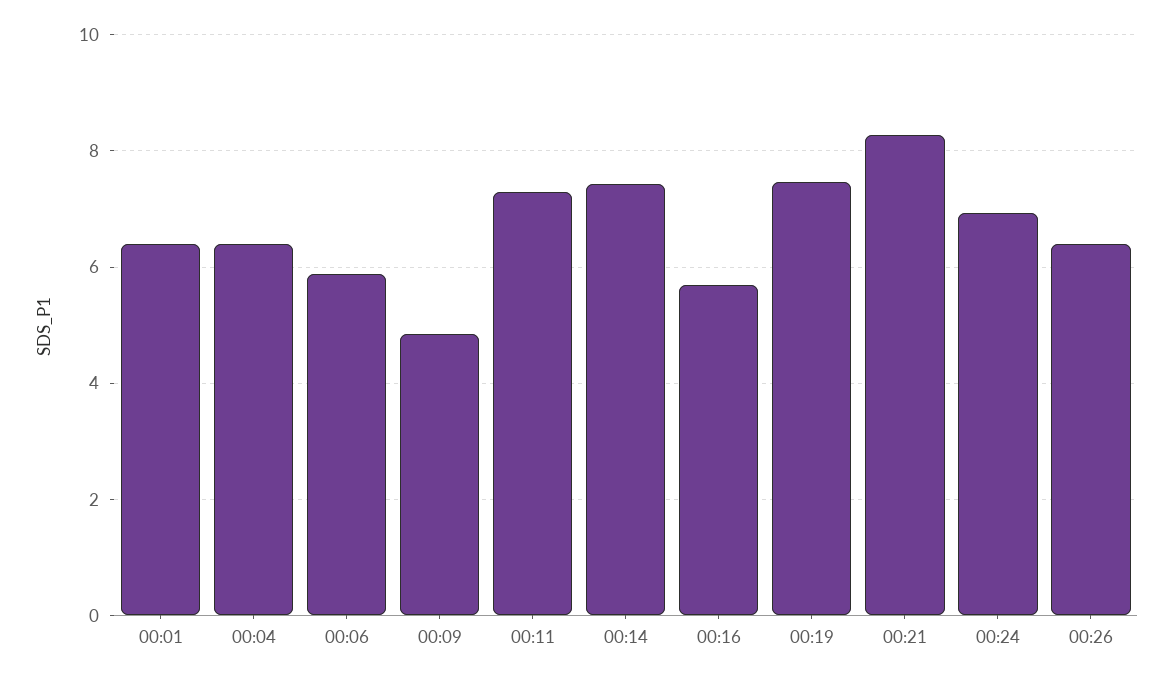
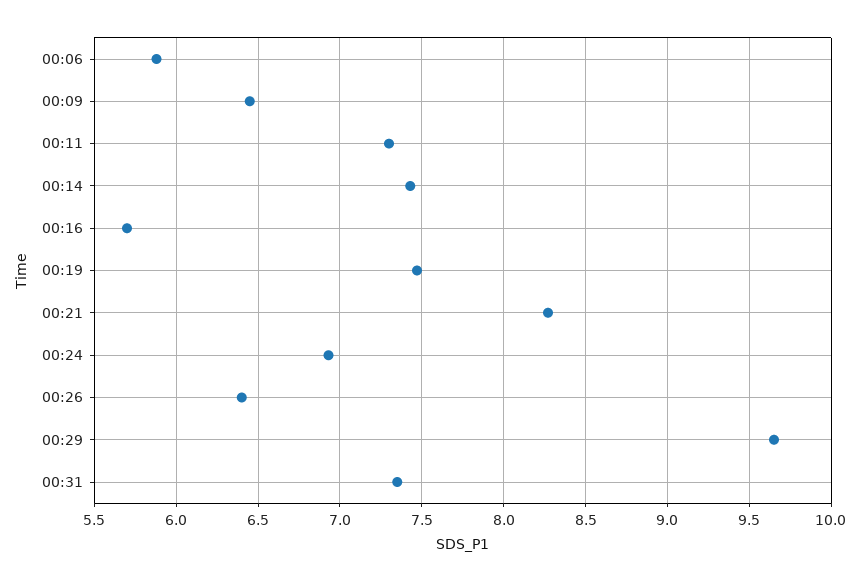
00:01: 6.4 -> none
00:04: 6.4 -> none
00:09: 4.8 -> 6.45
00:29: none -> 9.65
00:31: none -> 7.35

